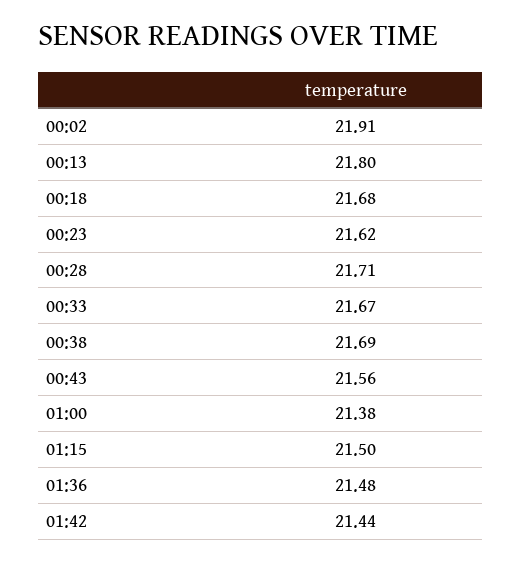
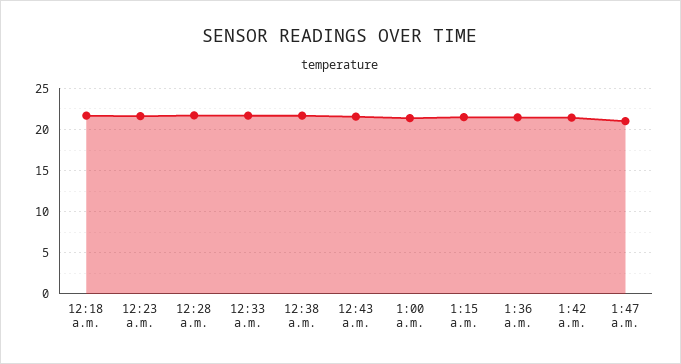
00:02: 21.91 -> none
00:13: 21.8 -> none
1:47 a.m.: none -> 21

